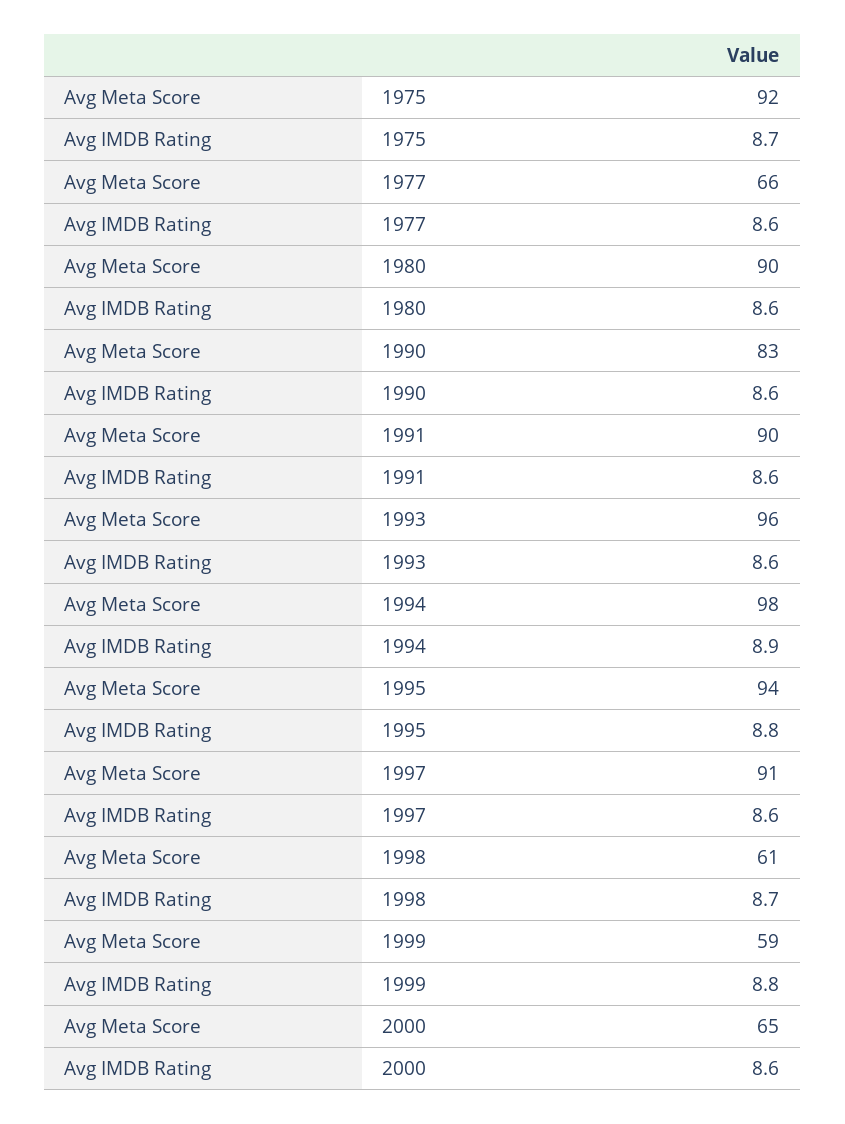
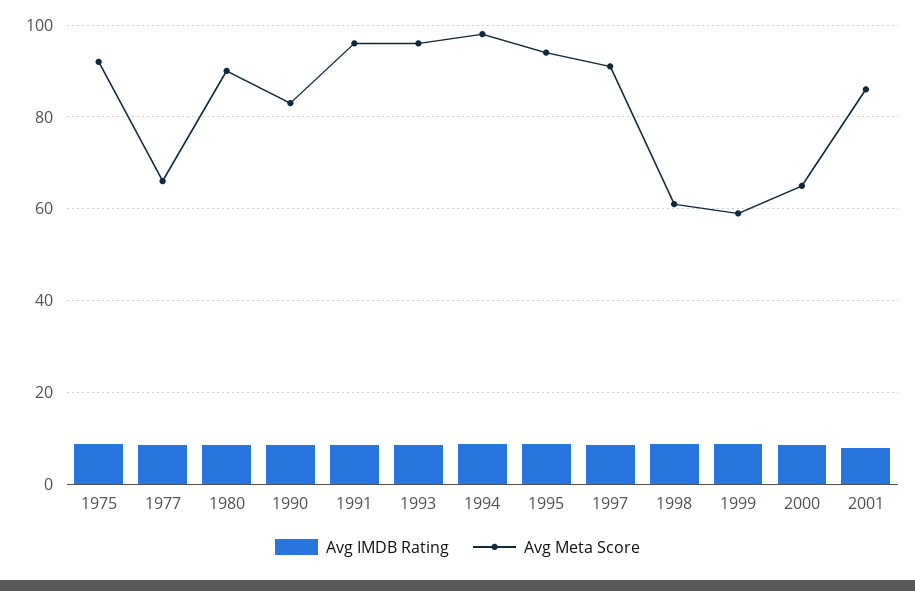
Avg Meta Score, 1991: 90 -> 96
Avg IMDB Rating, 2001: none -> 8
Avg Meta Score, 2001: none -> 86

